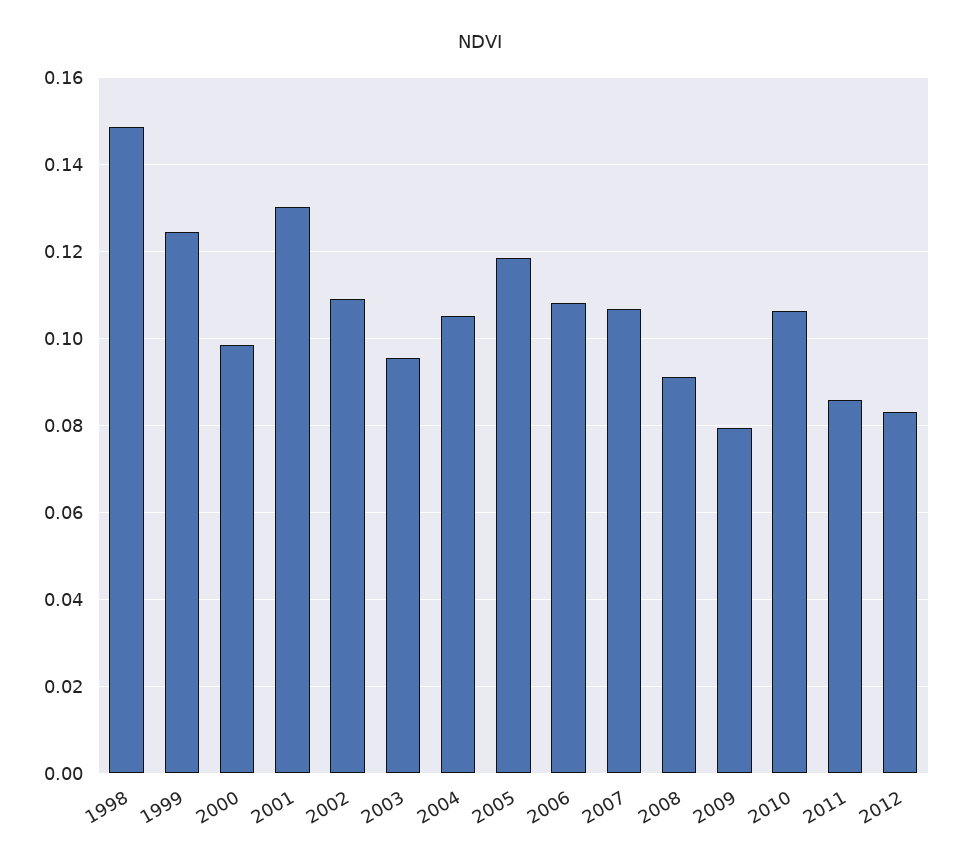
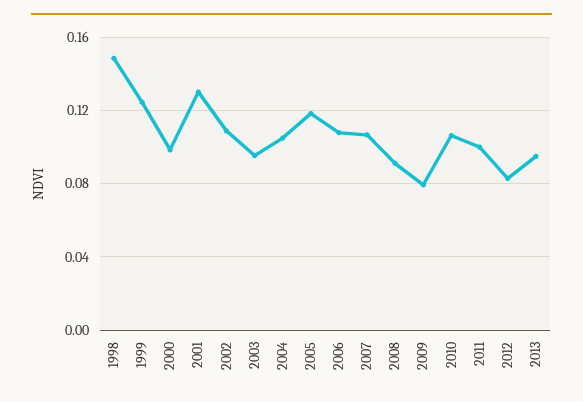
2011: 0.086 -> 0.1
2013: none -> 0.095

